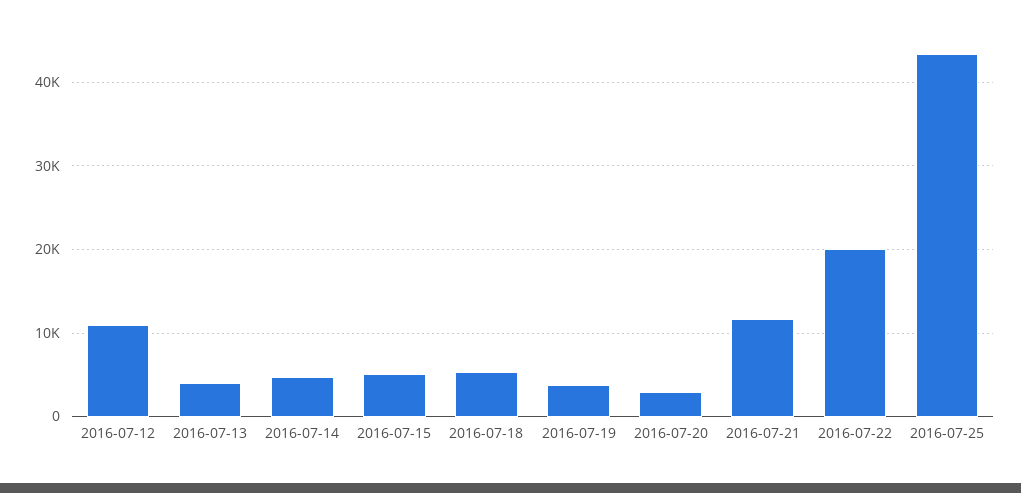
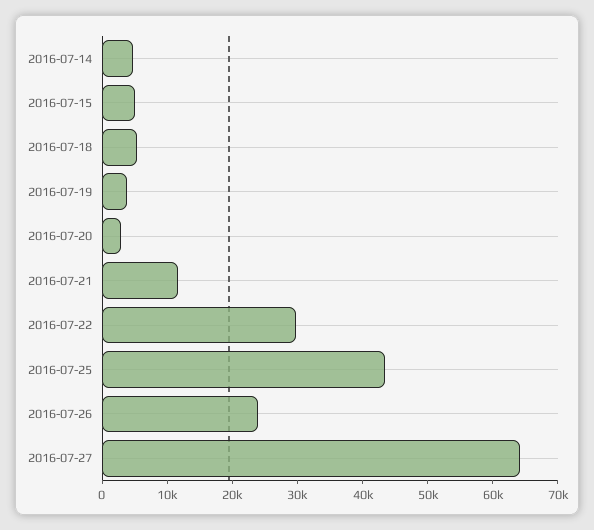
2016-07-12: 11000 -> none
2016-07-13: 4000 -> none
2016-07-22: 20000 -> 30000
2016-07-26: none -> 24000
2016-07-27: none -> 64000

